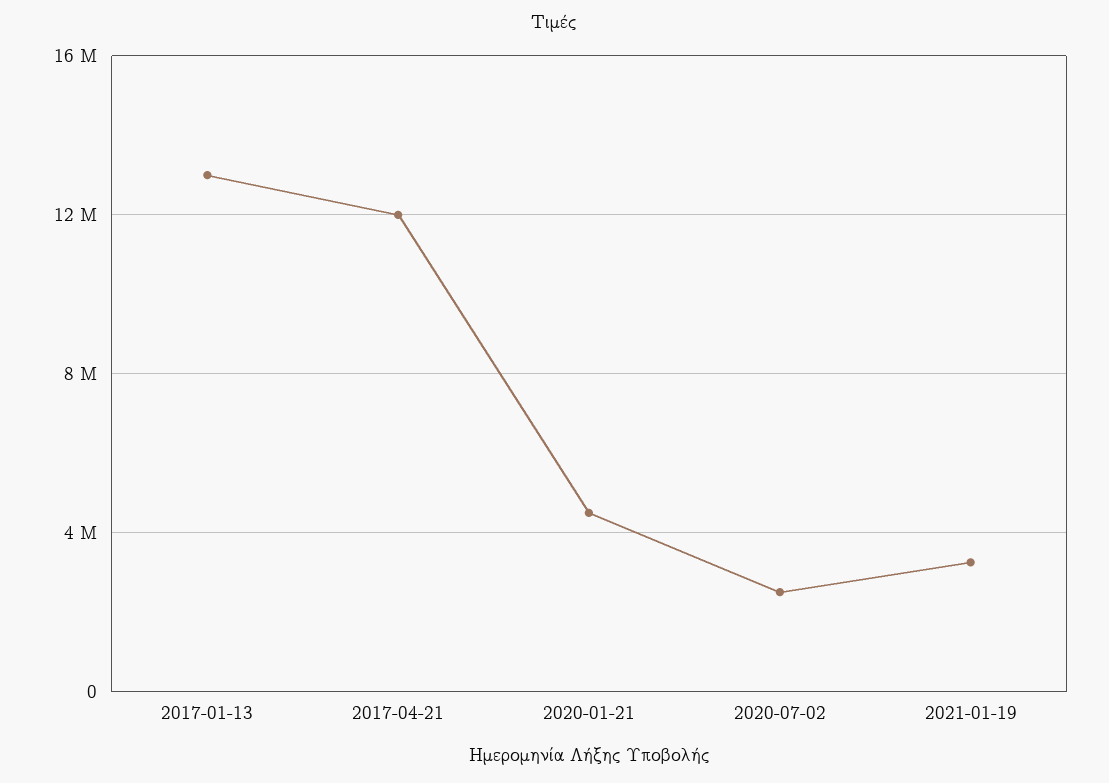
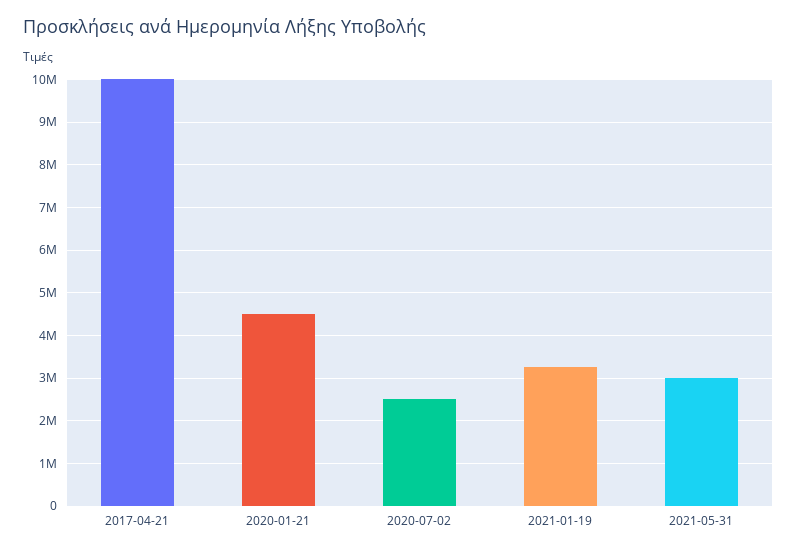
2017-01-13: 13000000 -> none
2017-04-21: 12000000 -> 10000000
2021-05-31: none -> 3000000

